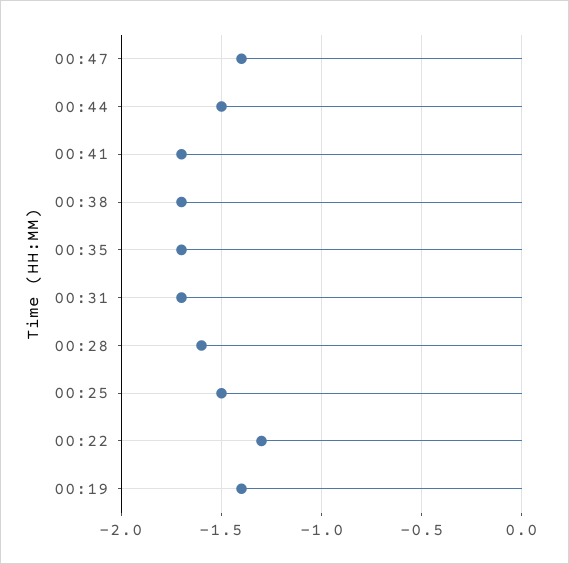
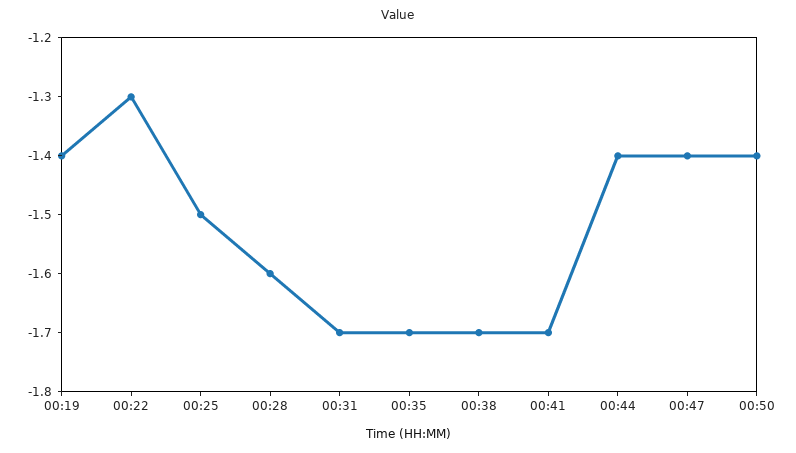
00:44: -1.5 -> -1.4
00:50: none -> -1.4

